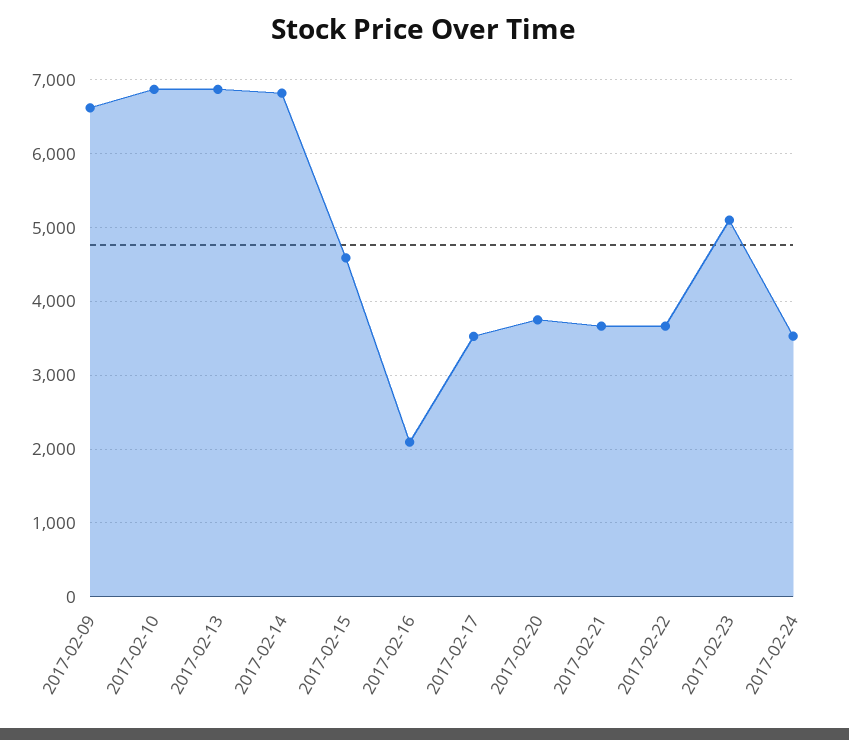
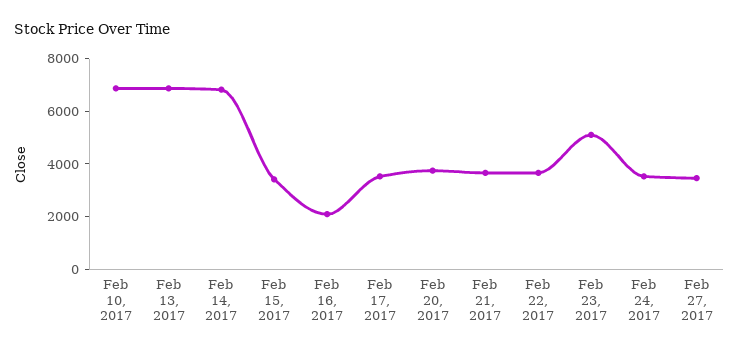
2017-02-09: 6600 -> none
2017-02-15: 4600 -> 3500
Feb 27, 2017: none -> 3500

